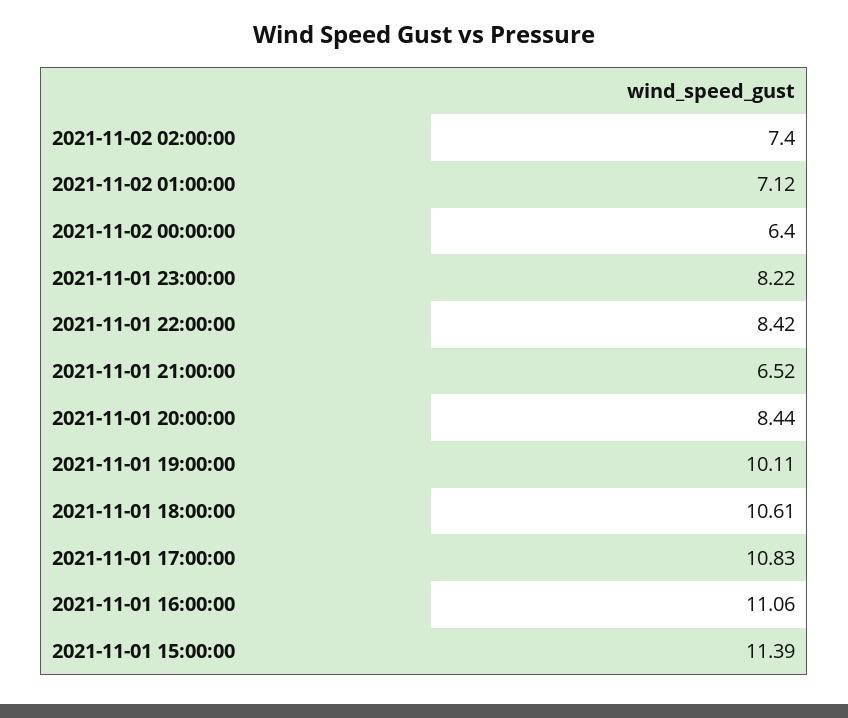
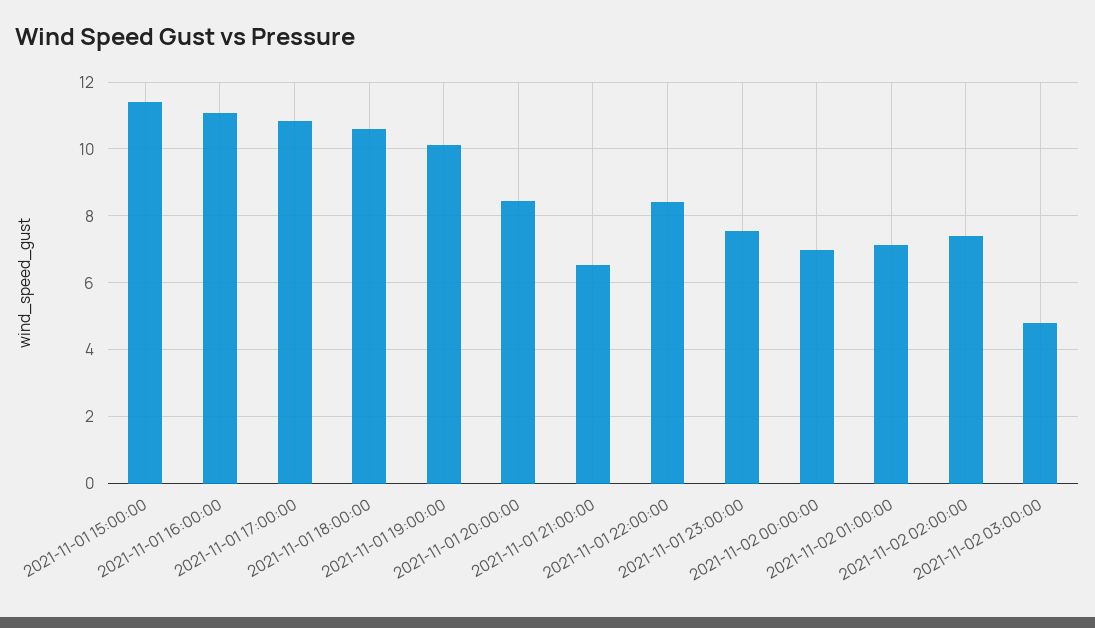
2021-11-02 00:00:00: 6.4 -> 7
2021-11-01 23:00:00: 8.22 -> 7.6
2021-11-02 03:00:00: none -> 4.8

